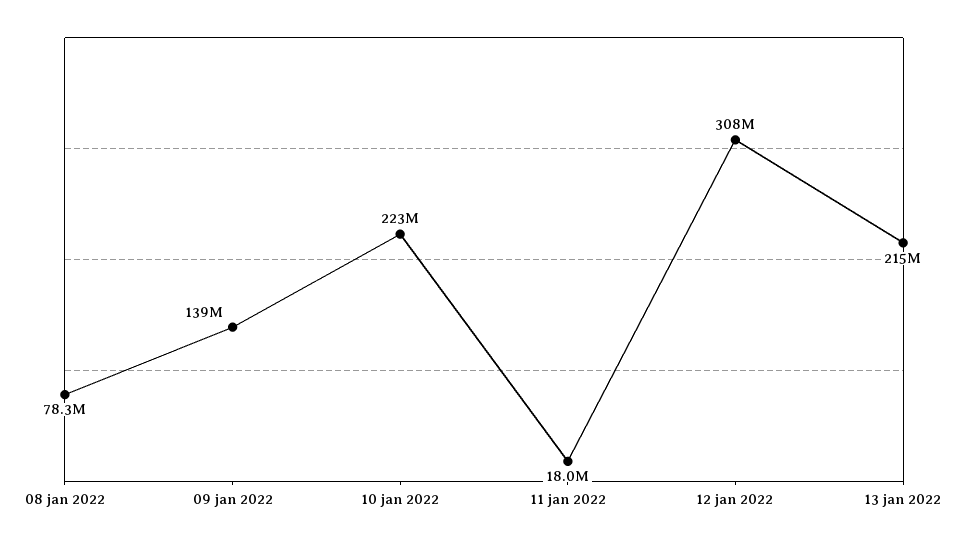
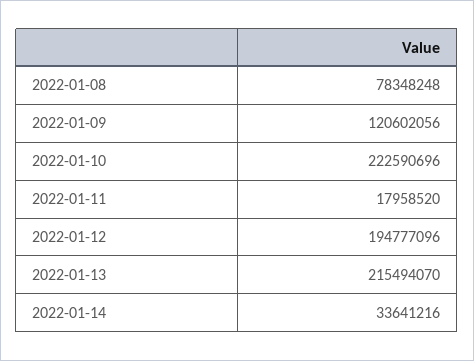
09 jan 2022: 139000000 -> 120602056
12 jan 2022: 308000000 -> 194777096
2022-01-14: none -> 33641216

